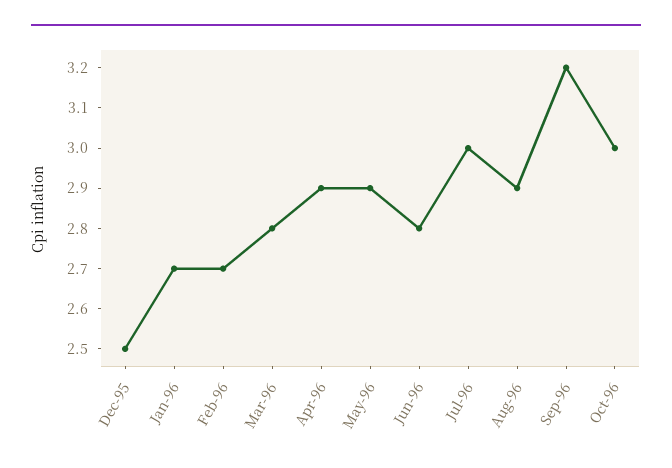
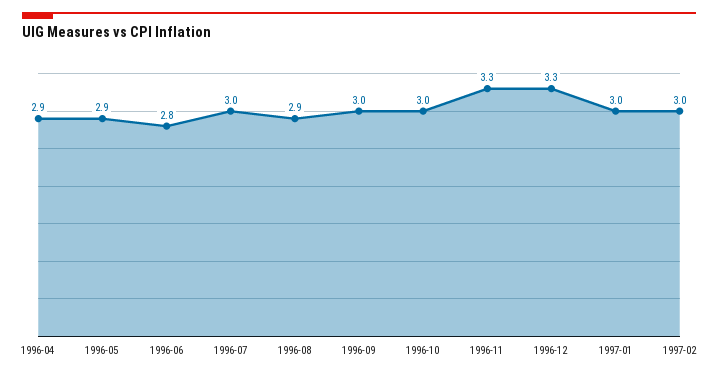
Dec-95: 2.5 -> none
Jan-96: 2.7 -> none
Feb-96: 2.7 -> none
Mar-96: 2.8 -> none
Sep-96: 3.2 -> 3
1996-11: none -> 3.3
1996-12: none -> 3.3
1997-01: none -> 3
1997-02: none -> 3

